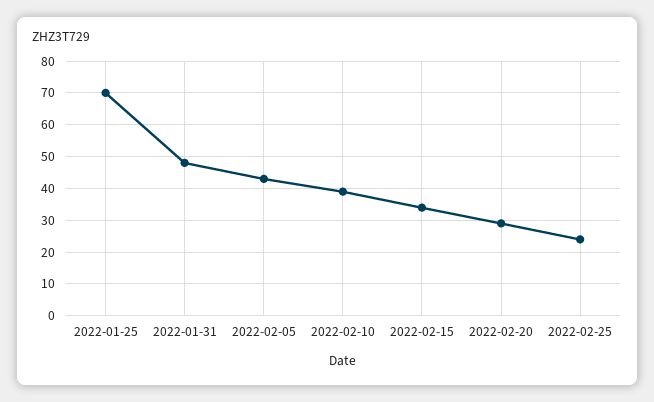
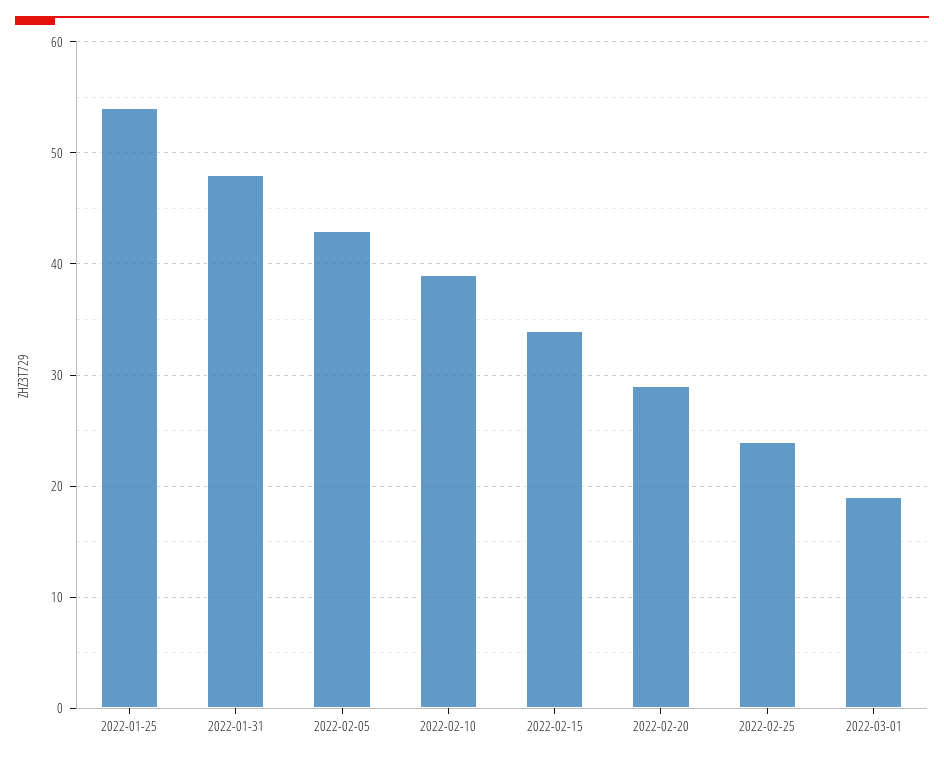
2022-01-25: 70 -> 54
2022-03-01: none -> 19

